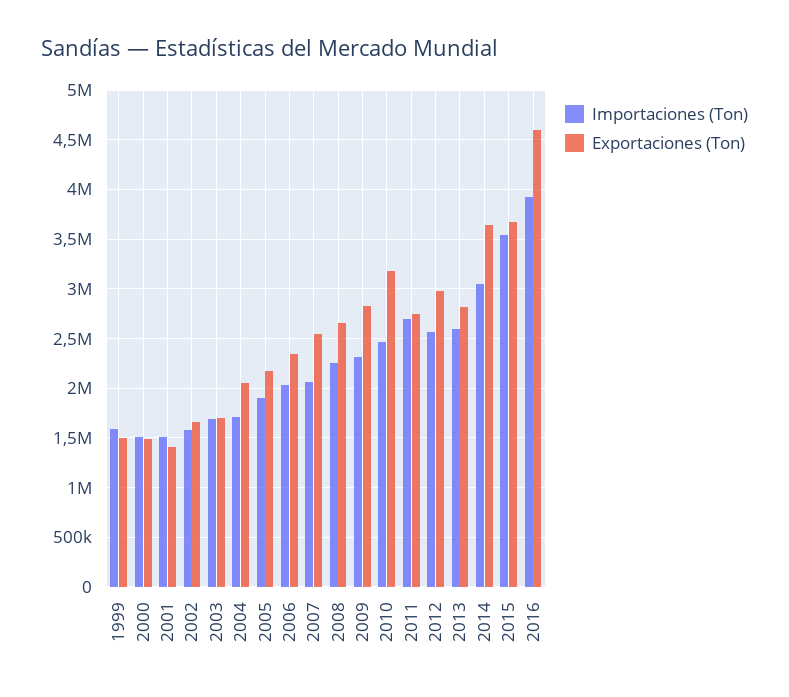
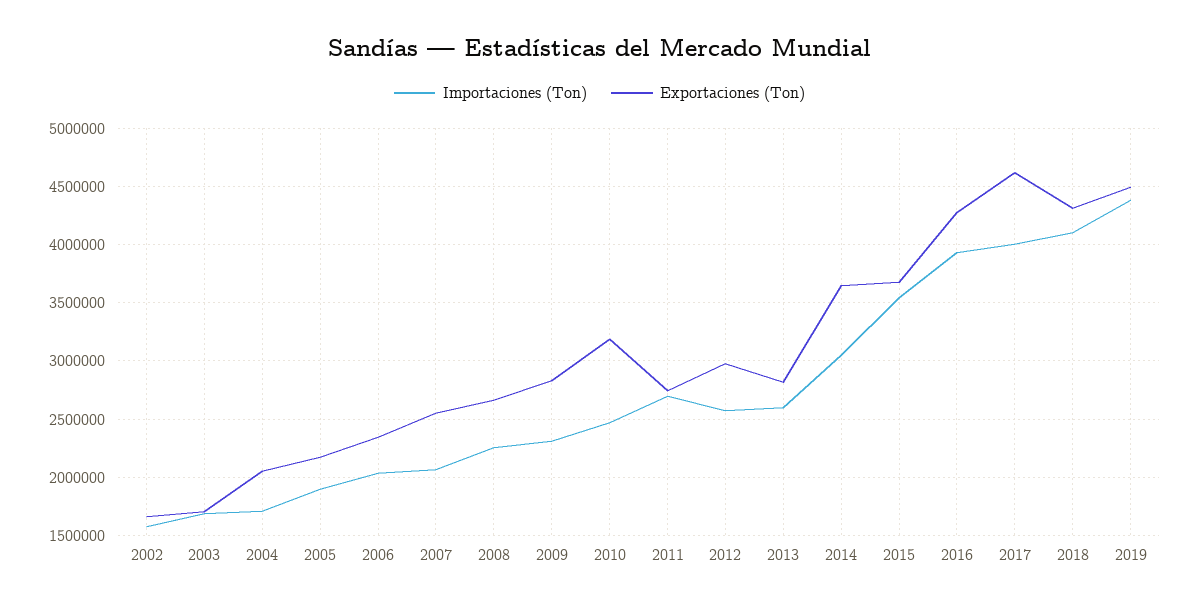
Importaciones (Ton), 1999: 1600000 -> none
Exportaciones (Ton), 1999: 1500000 -> none
Importaciones (Ton), 2000: 1500000 -> none
Exportaciones (Ton), 2000: 1500000 -> none
Importaciones (Ton), 2001: 1500000 -> none
Exportaciones (Ton), 2001: 1400000 -> none
Exportaciones (Ton), 2016: 4600000 -> 4300000
Importaciones (Ton), 2017: none -> 4000000
Exportaciones (Ton), 2017: none -> 4600000
Importaciones (Ton), 2018: none -> 4100000
Exportaciones (Ton), 2018: none -> 4300000
Importaciones (Ton), 2019: none -> 4400000
Exportaciones (Ton), 2019: none -> 4500000

